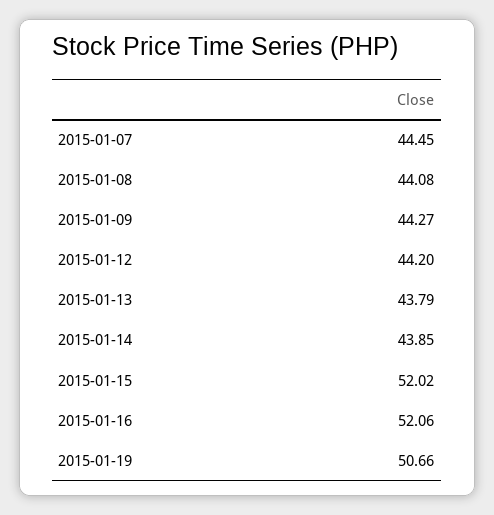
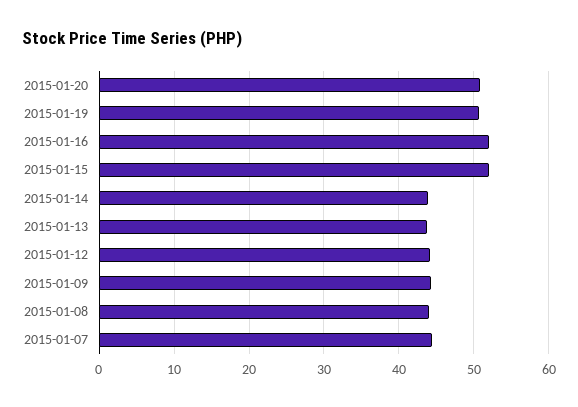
2015-01-20: none -> 51

